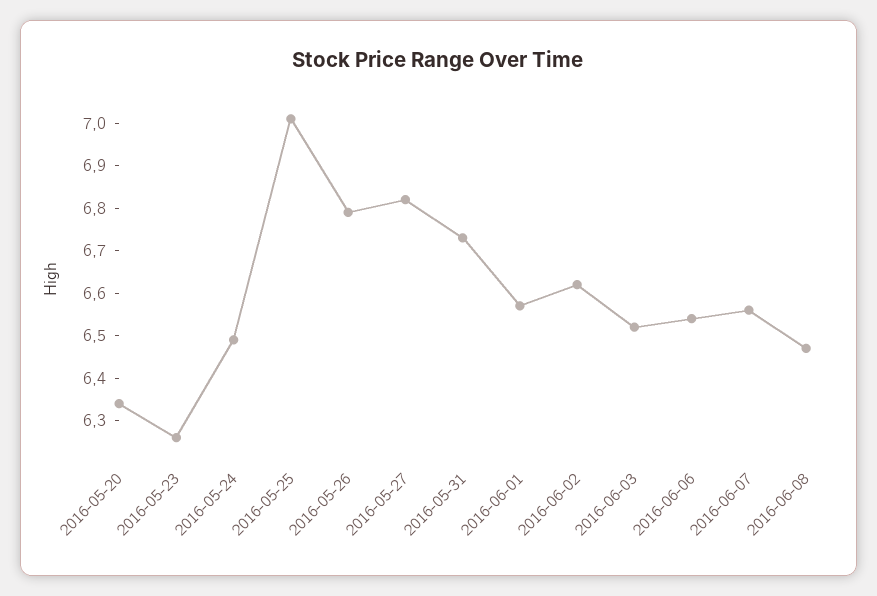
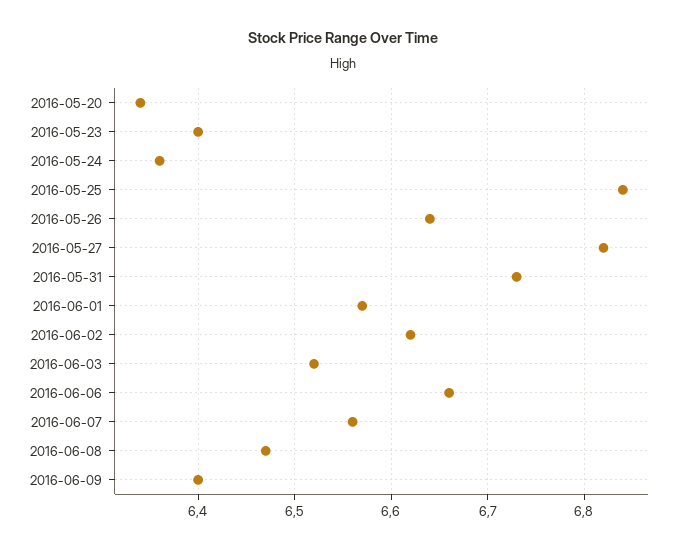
2016-05-23: 6.25 -> 6.4
2016-05-24: 6.5 -> 6.36
2016-05-25: 7 -> 6.84
2016-05-26: 6.8 -> 6.64
2016-06-06: 6.55 -> 6.66
2016-06-09: none -> 6.4

